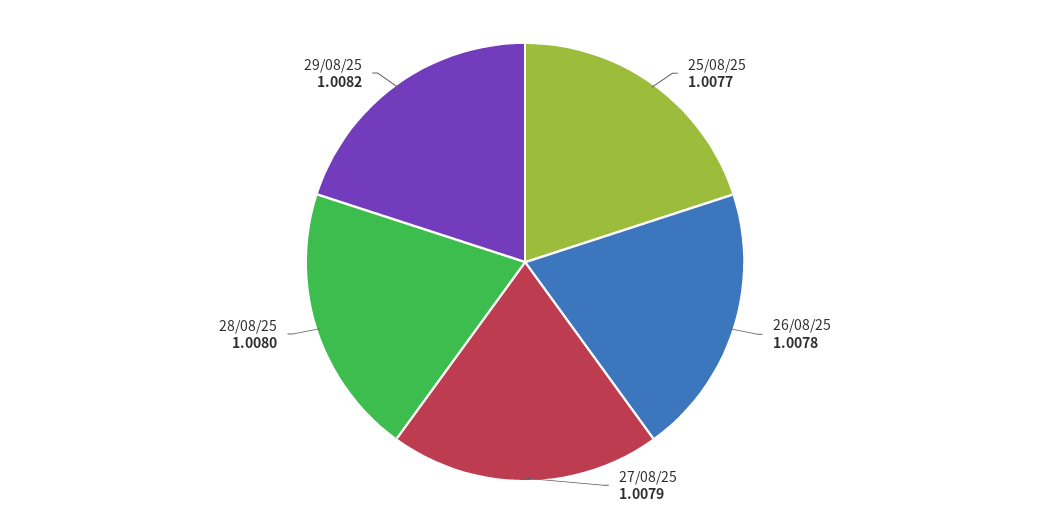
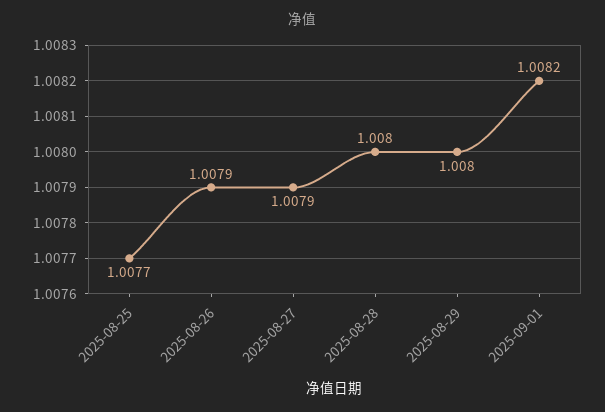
26/08/25: 1.0078 -> 1.0079
29/08/25: 1.0082 -> 1.008
2025-09-01: none -> 1.0082

